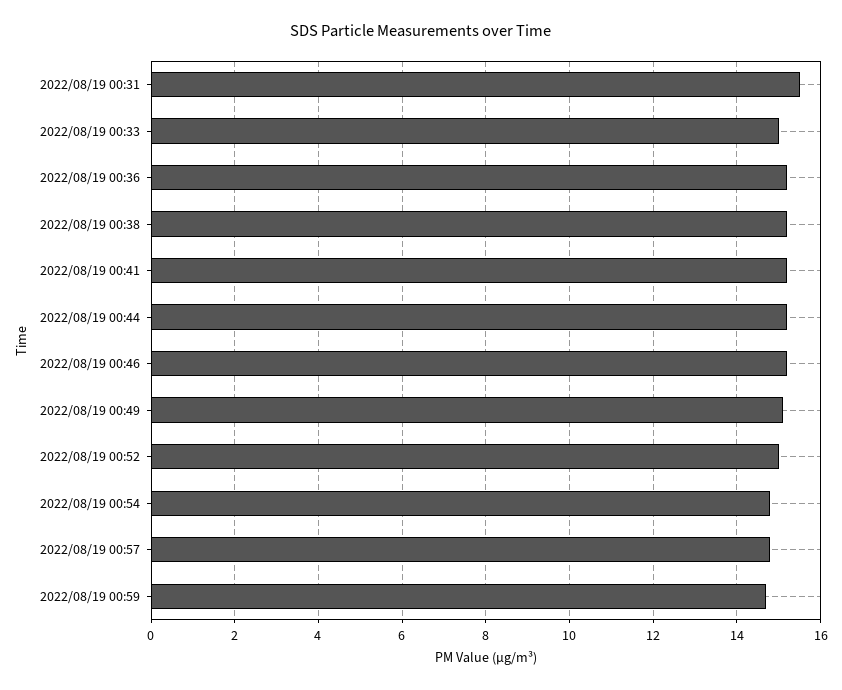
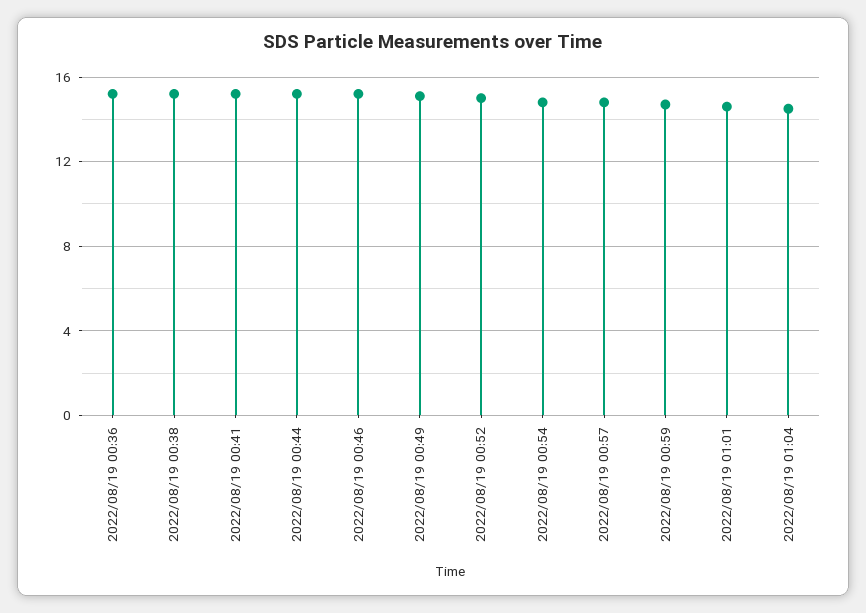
2022/08/19 00:31: 15.5 -> none
2022/08/19 00:33: 15 -> none
2022/08/19 01:01: none -> 14.5
2022/08/19 01:04: none -> 14.5

